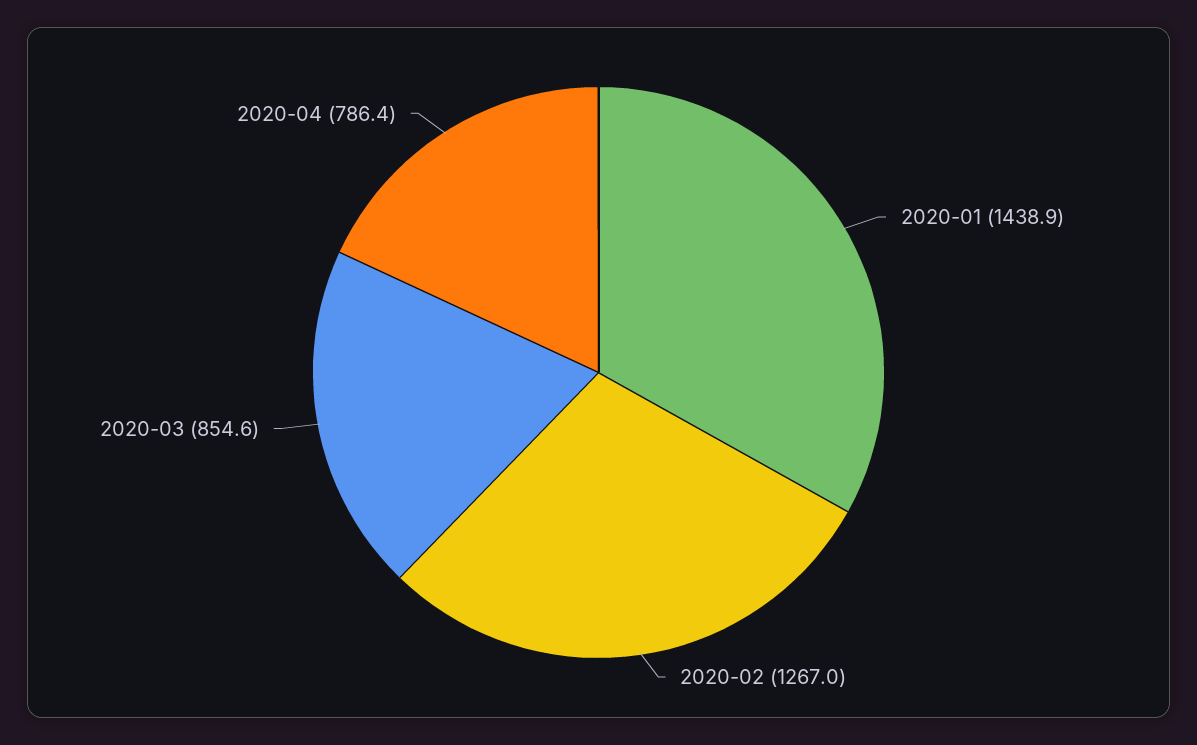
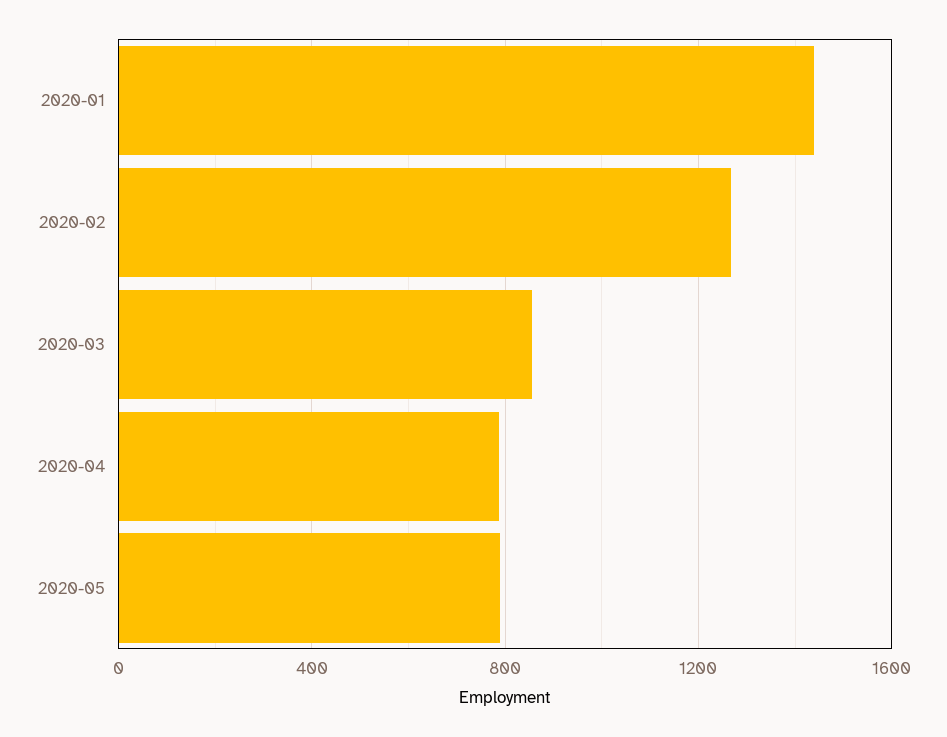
2020-05: none -> 800

